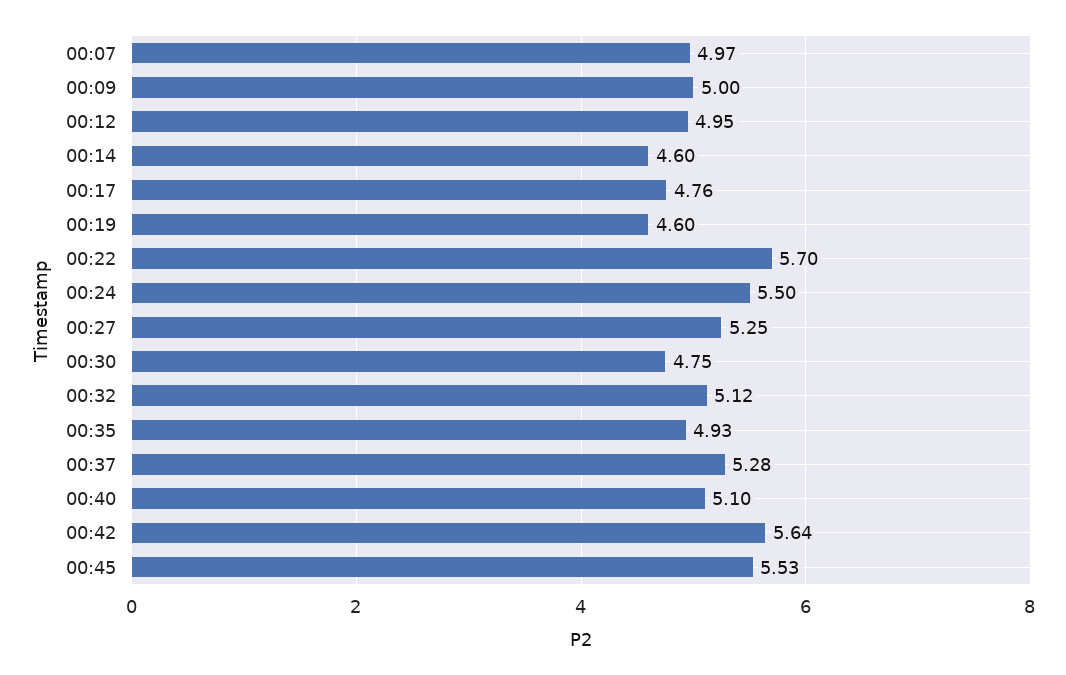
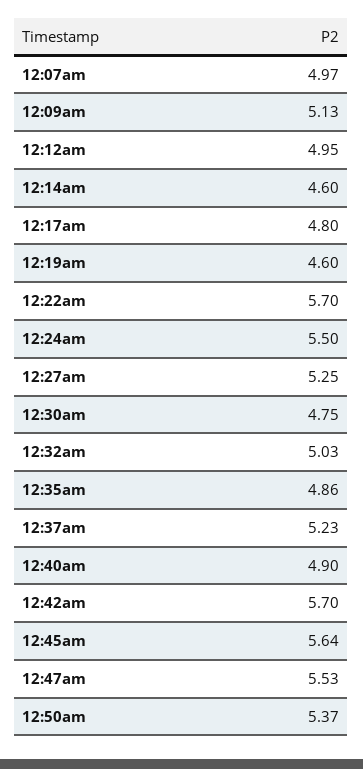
00:09: 5 -> 5.13
00:17: 4.76 -> 4.8
00:32: 5.12 -> 5.03
00:35: 4.93 -> 4.86
00:37: 5.28 -> 5.23
00:40: 5.1 -> 4.9
00:42: 5.64 -> 5.7
00:45: 5.53 -> 5.64
12:47am: none -> 5.53
12:50am: none -> 5.37

